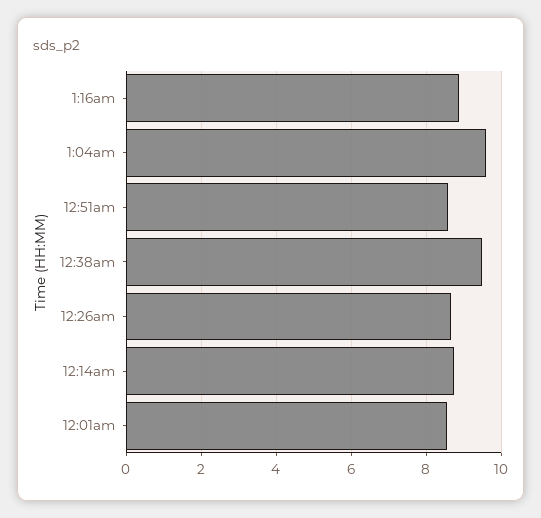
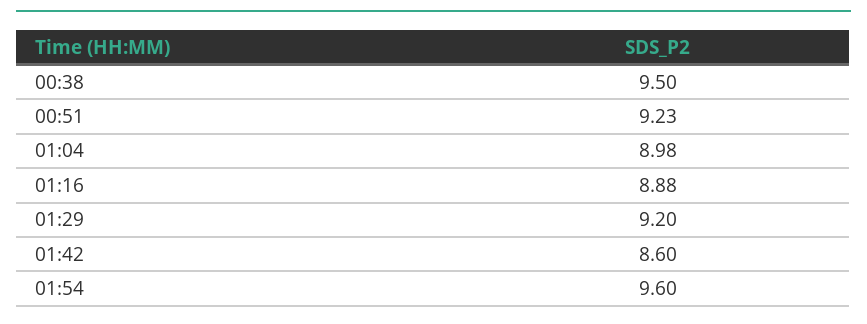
1:04am: 9.6 -> 8.98
12:51am: 8.6 -> 9.23
12:26am: 8.6 -> none
12:14am: 8.8 -> none
12:01am: 8.6 -> none
01:29: none -> 9.2
01:42: none -> 8.6
01:54: none -> 9.6

